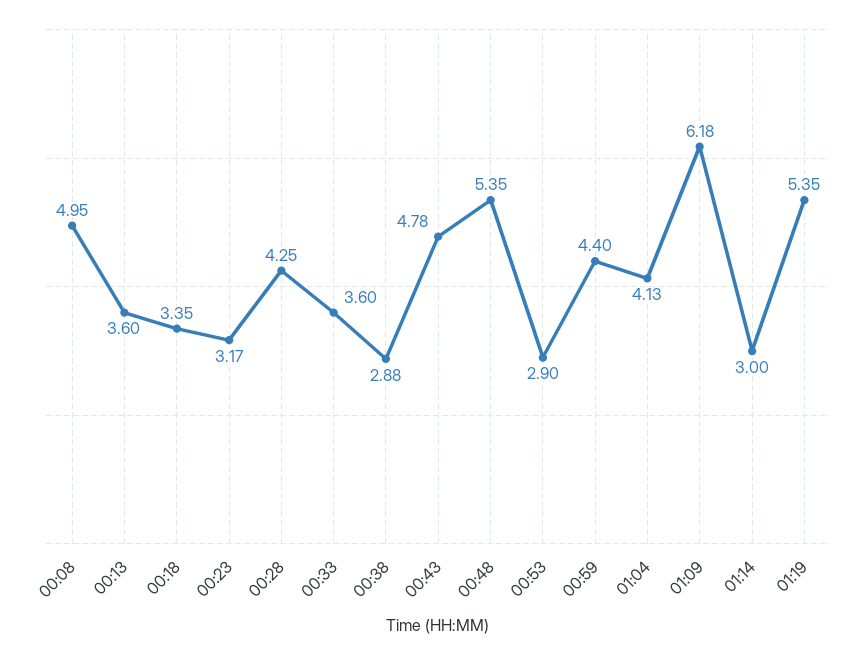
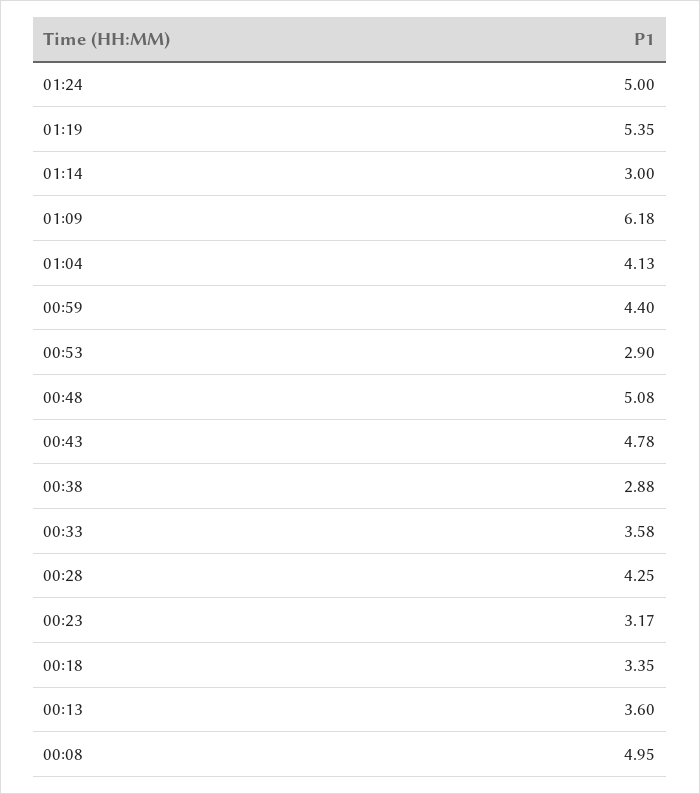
00:33: 3.6 -> 3.58
00:48: 5.35 -> 5.08
01:24: none -> 5

